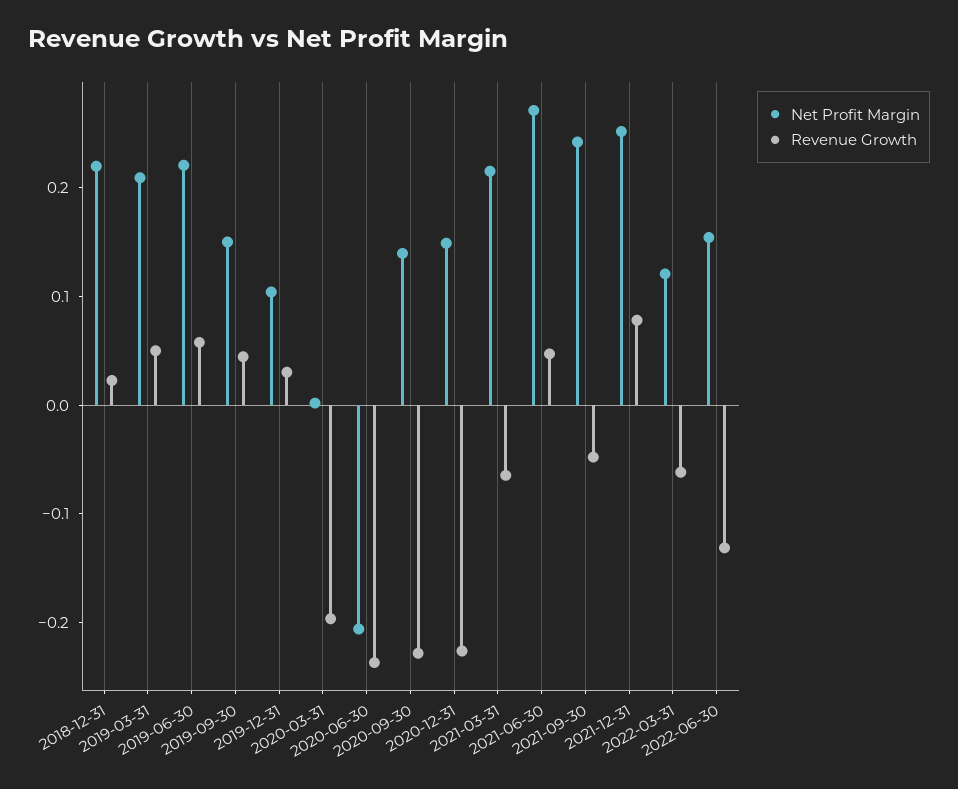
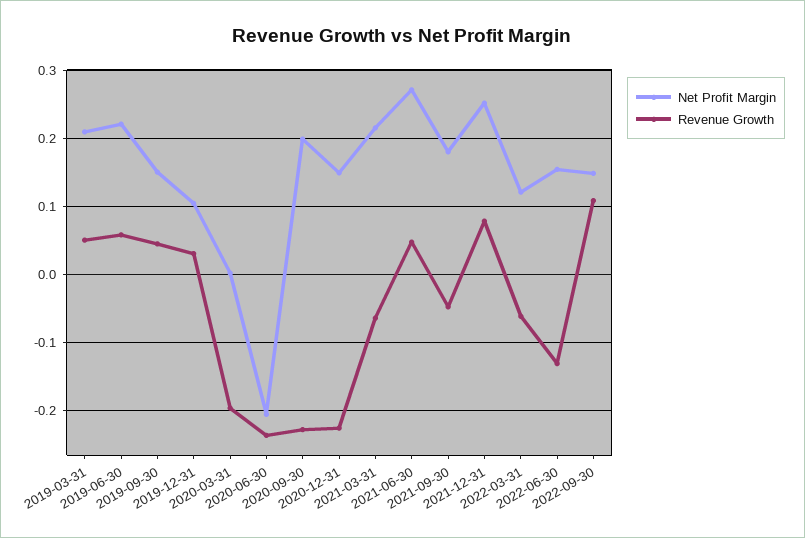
Net Profit Margin, 2018-12-31: 0.22 -> none
Revenue Growth, 2018-12-31: 0.02 -> none
Net Profit Margin, 2020-09-30: 0.14 -> 0.2
Net Profit Margin, 2021-09-30: 0.24 -> 0.18
Net Profit Margin, 2022-09-30: none -> 0.15
Revenue Growth, 2022-09-30: none -> 0.11

